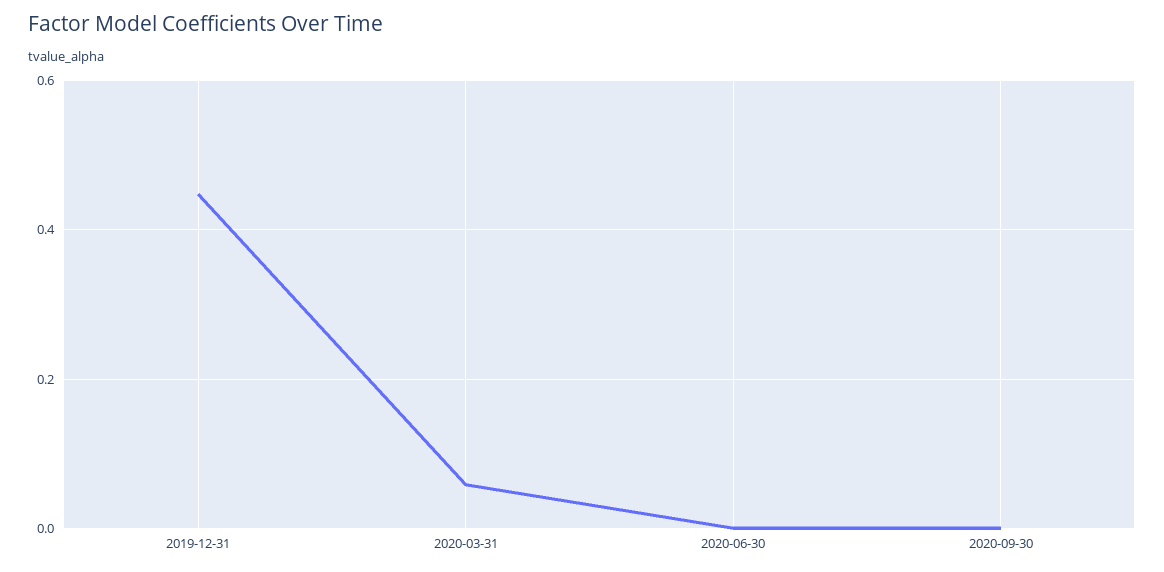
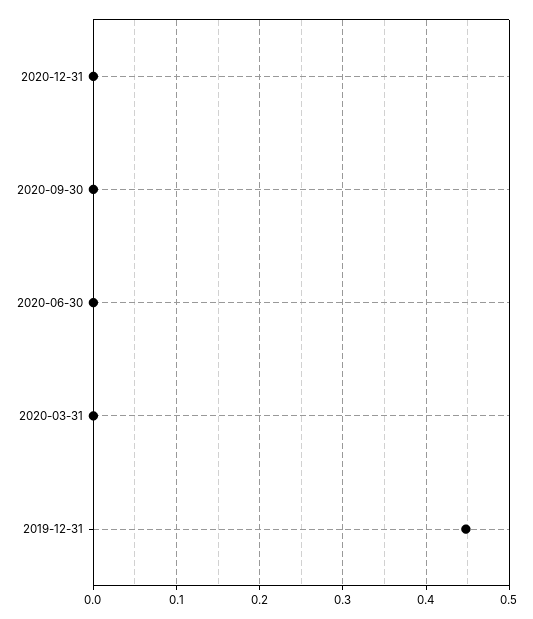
2020-03-31: 0.06 -> 0
2020-12-31: none -> 0

